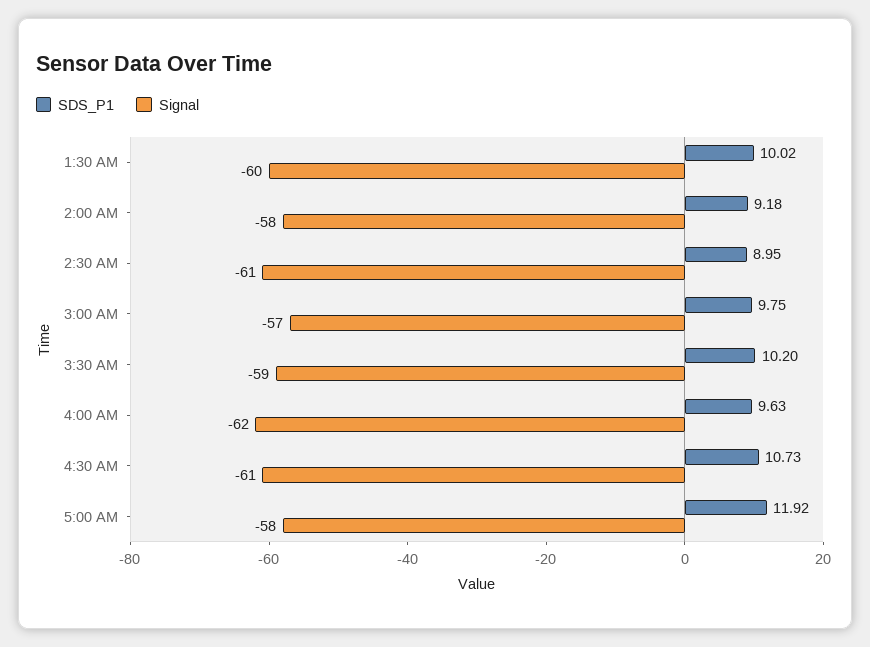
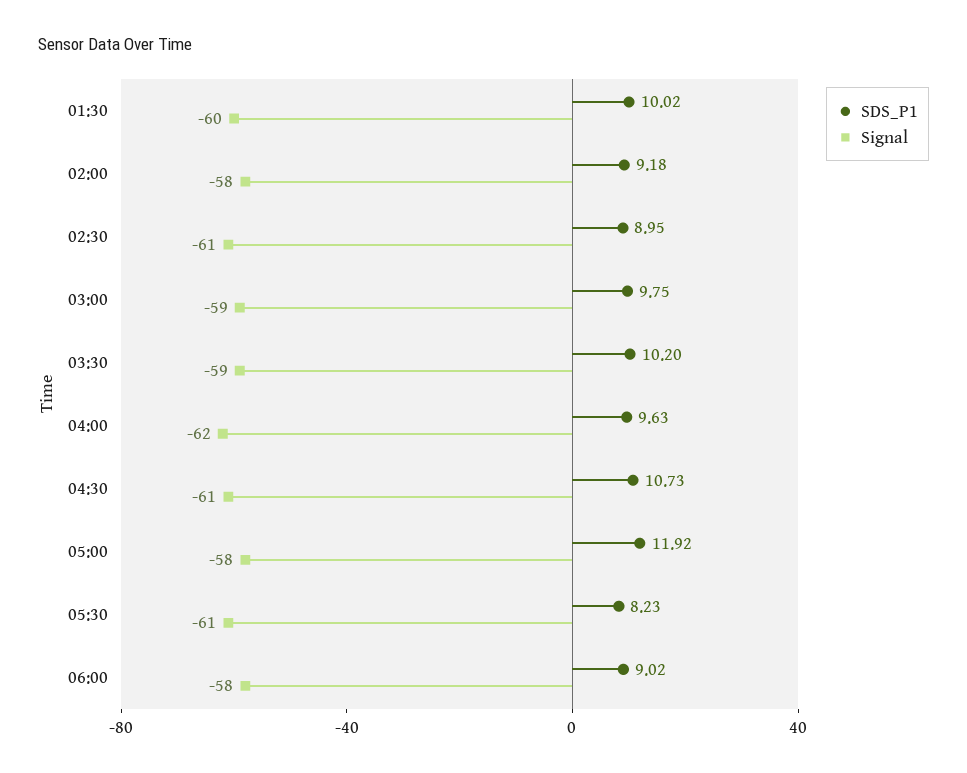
Signal, 3:00 AM: -57 -> -59
SDS_P1, 05:30: none -> 8.23
Signal, 05:30: none -> -61
SDS_P1, 06:00: none -> 9.02
Signal, 06:00: none -> -58

